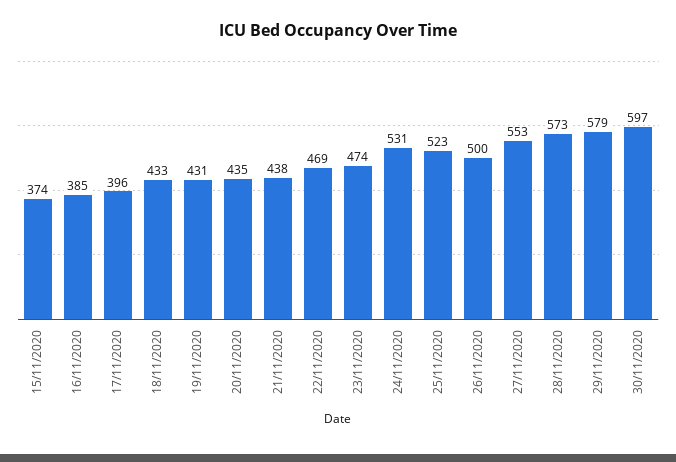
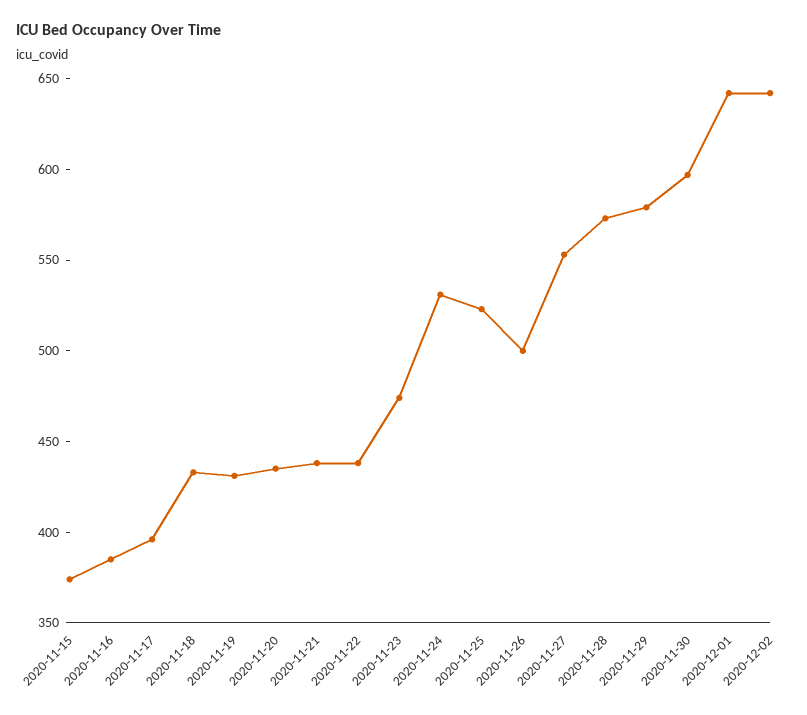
22/11/2020: 469 -> 440
2020-12-01: none -> 640
2020-12-02: none -> 640

